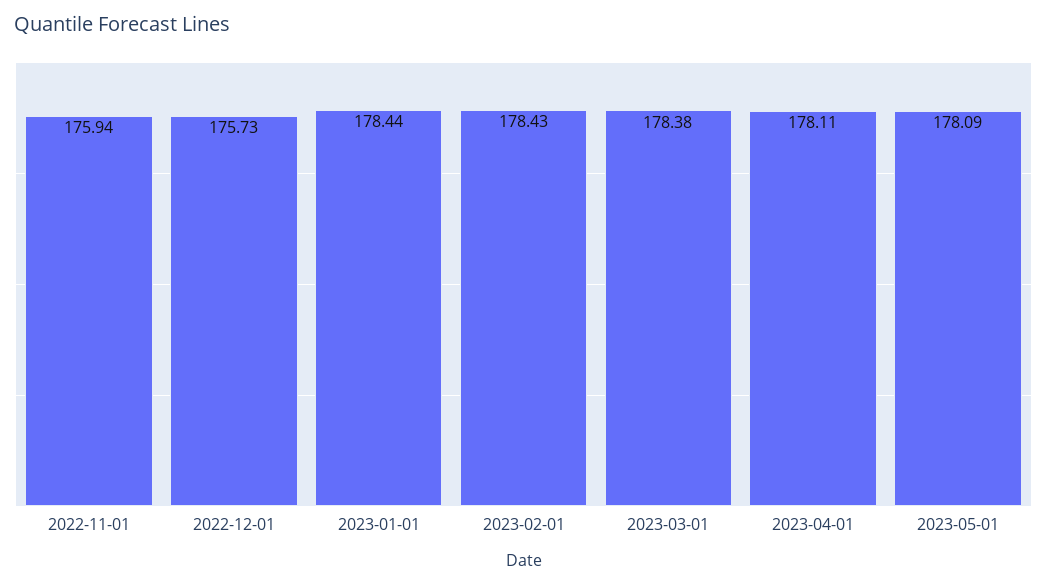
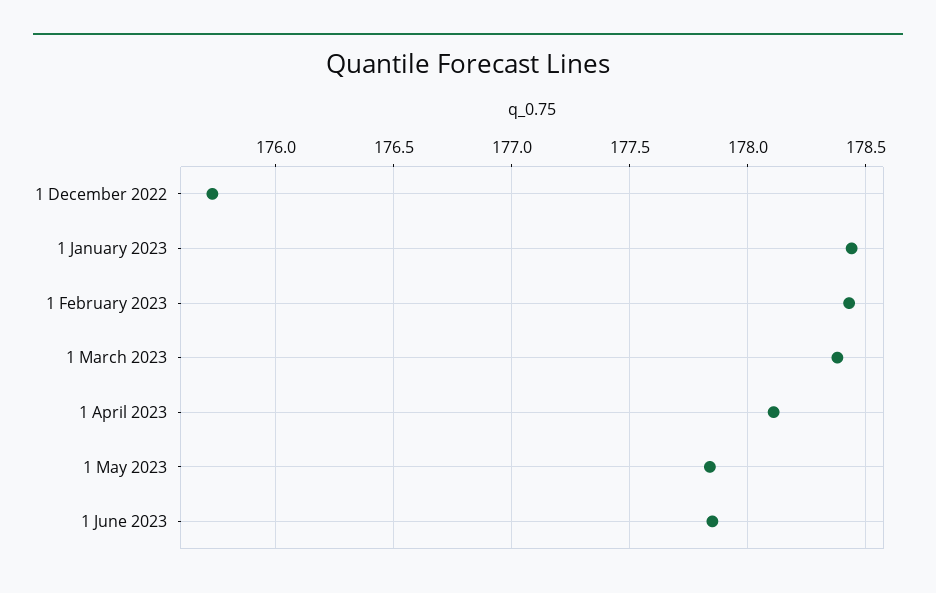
2022-11-01: 175.94 -> none
2023-05-01: 178.09 -> 177.85
1 June 2023: none -> 177.85

